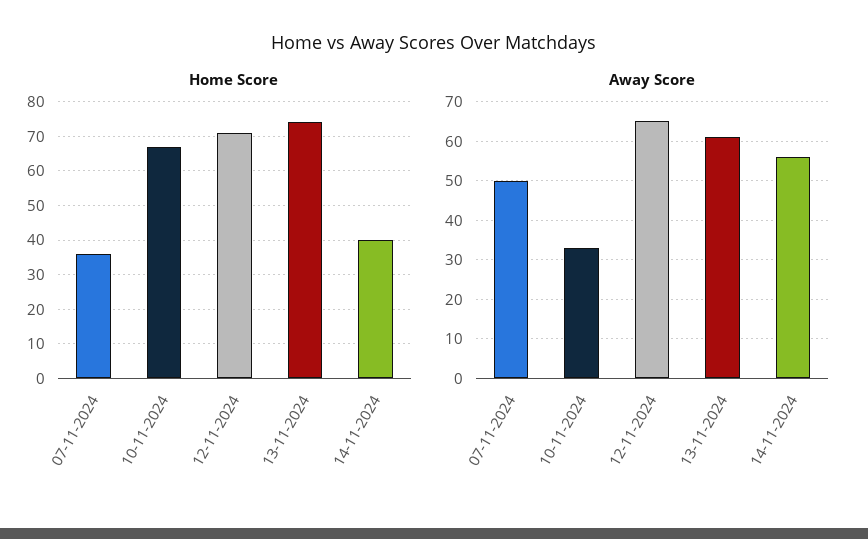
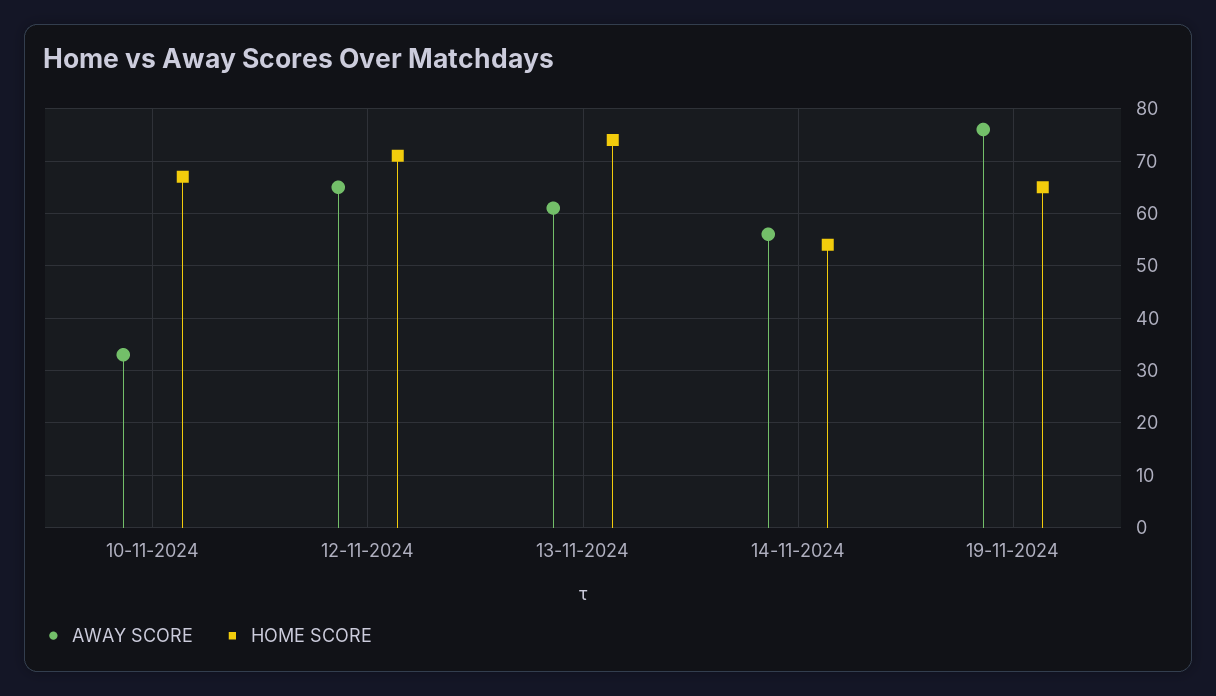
Home Score, 07-11-2024: 35 -> none
Home Score, 14-11-2024: 40 -> 55
Away Score, 07-11-2024: 50 -> none
Away Score, 19-11-2024: none -> 75
Home Score, 19-11-2024: none -> 65

